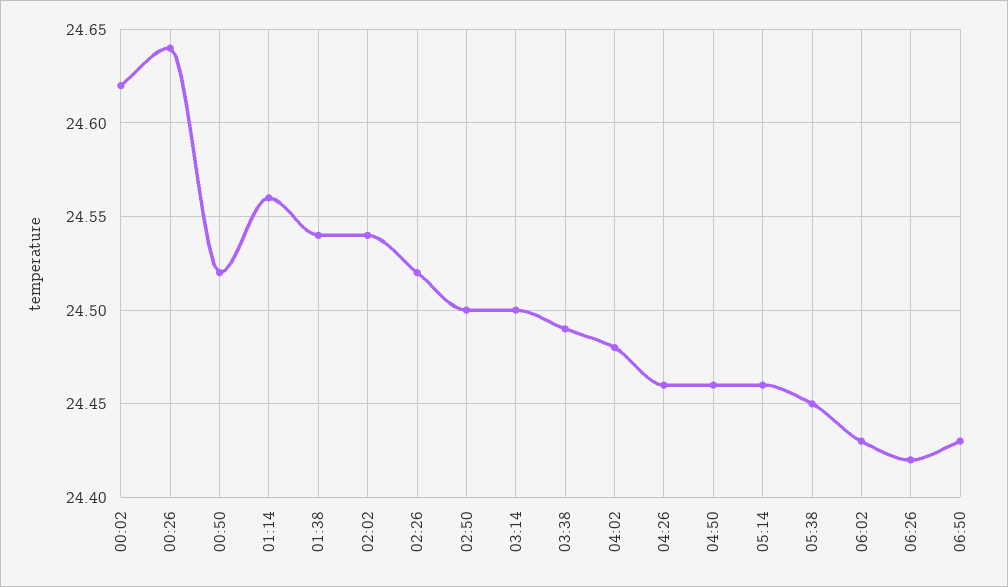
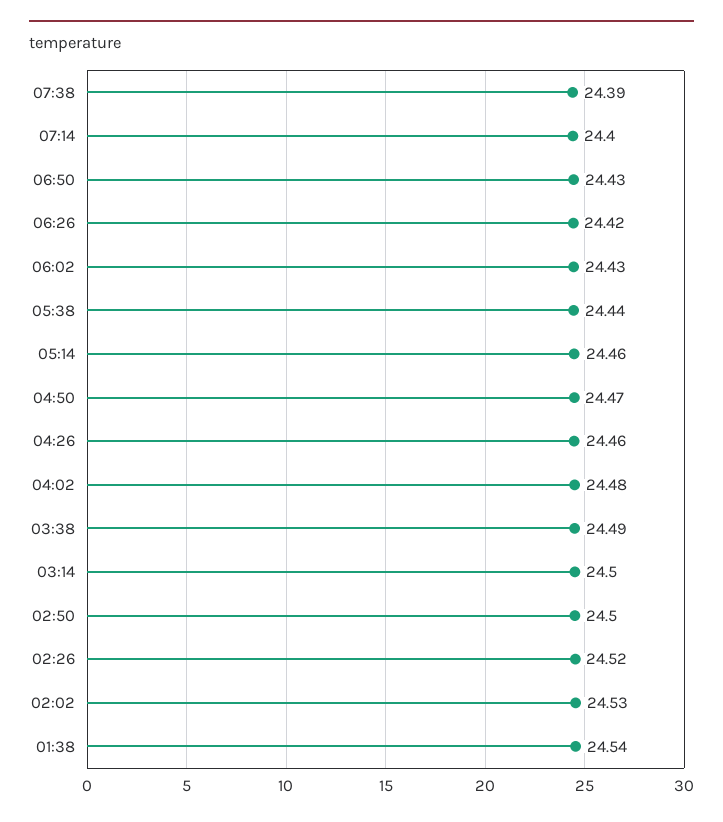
00:02: 24.62 -> none
00:26: 24.64 -> none
00:50: 24.52 -> none
01:14: 24.56 -> none
02:02: 24.54 -> 24.53
04:50: 24.46 -> 24.47
05:38: 24.45 -> 24.44
07:38: none -> 24.39
07:14: none -> 24.4

